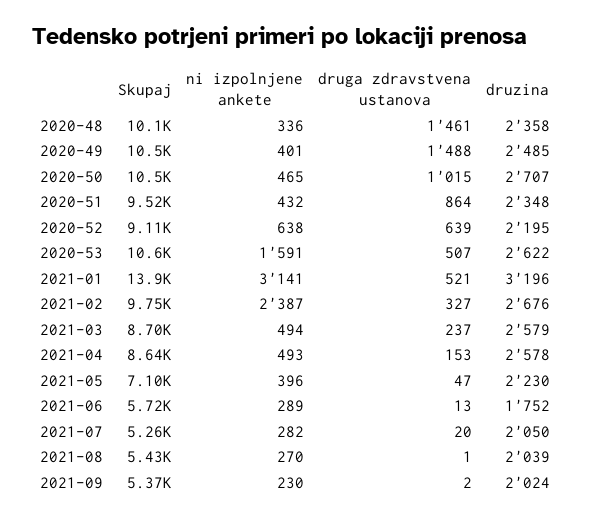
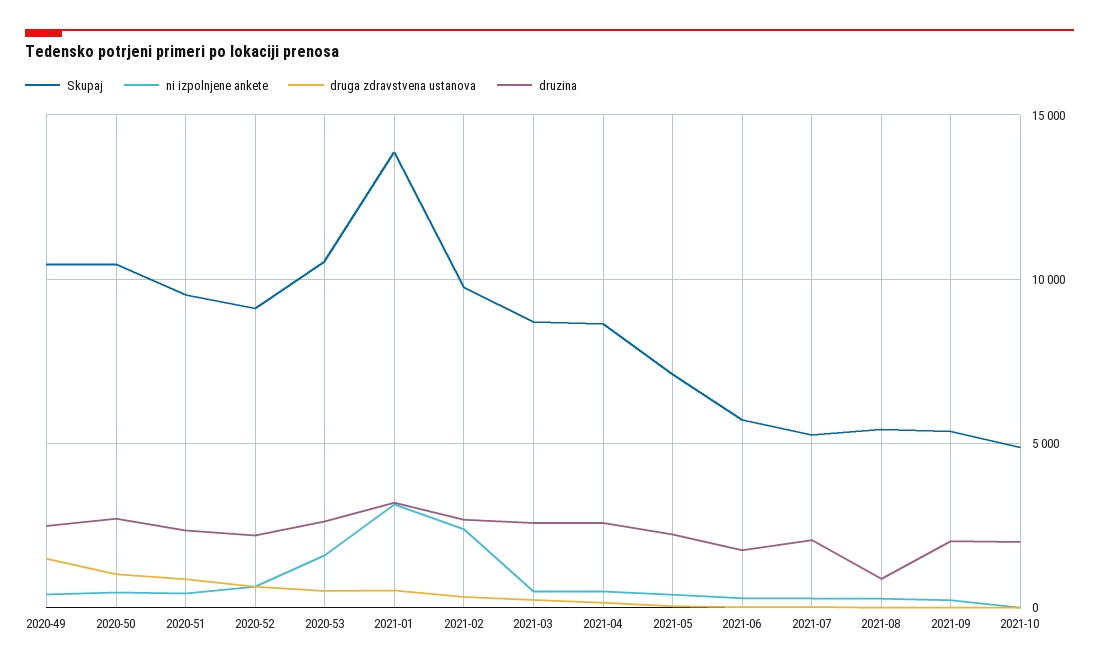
Skupaj, 2020-48: 10100 -> none
ni izpolnjene ankete, 2020-48: 336 -> none
druga zdravstvena ustanova, 2020-48: 1461 -> none
druzina, 2020-48: 2358 -> none
druzina, 2021-08: 2039 -> 1000
Skupaj, 2021-10: none -> 5000
ni izpolnjene ankete, 2021-10: none -> 0
druga zdravstvena ustanova, 2021-10: none -> 0
druzina, 2021-10: none -> 2000

